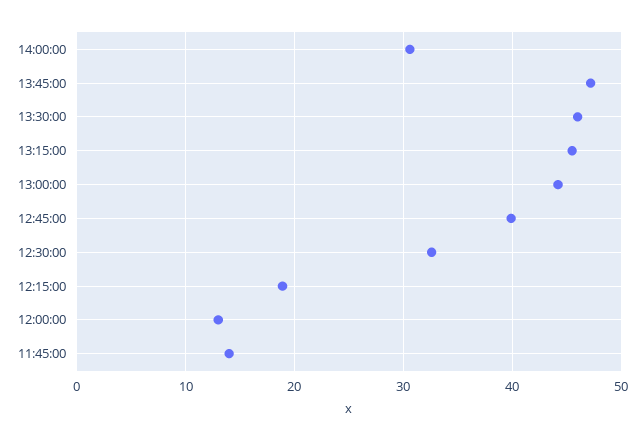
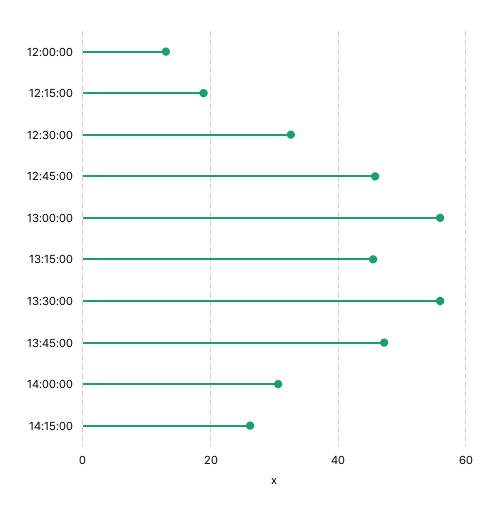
13:30:00: 46 -> 56
13:00:00: 44 -> 56
12:45:00: 40 -> 46
11:45:00: 14 -> none
14:15:00: none -> 26

